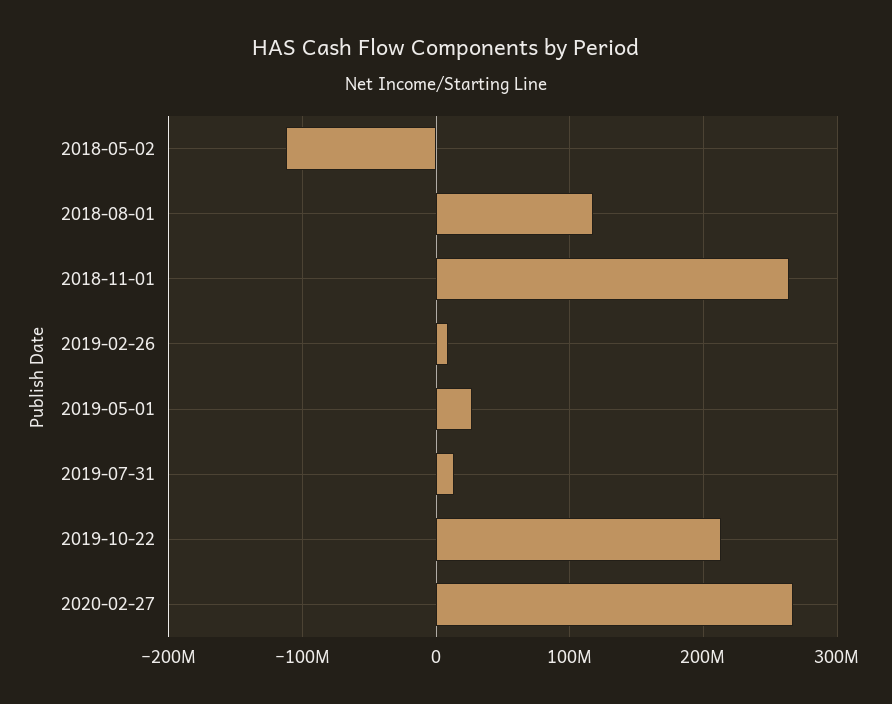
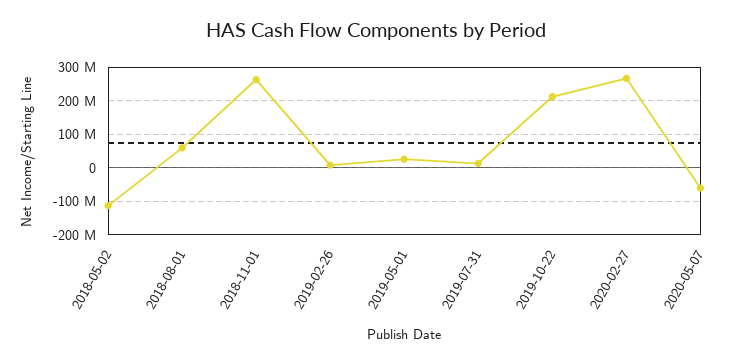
2018-08-01: 120000000 -> 60000000
2020-05-07: none -> -60000000

